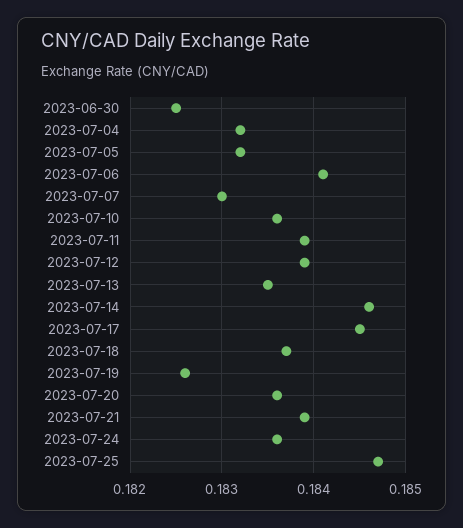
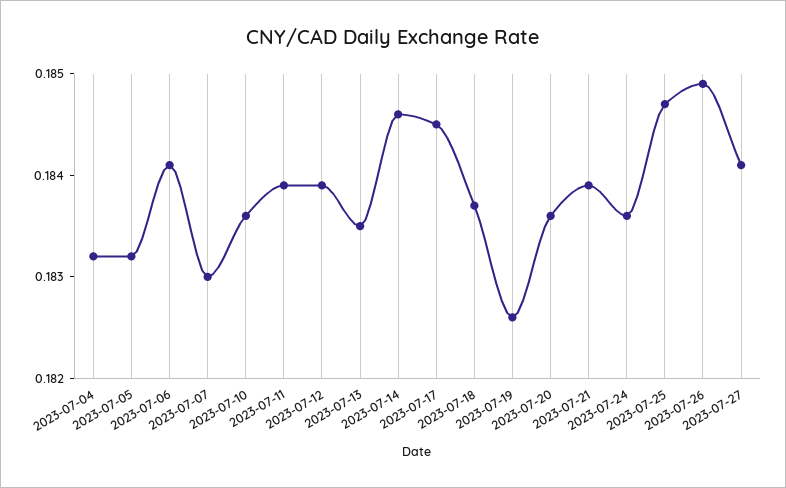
2023-06-30: 0.1825 -> none
2023-07-26: none -> 0.1849
2023-07-27: none -> 0.1841

